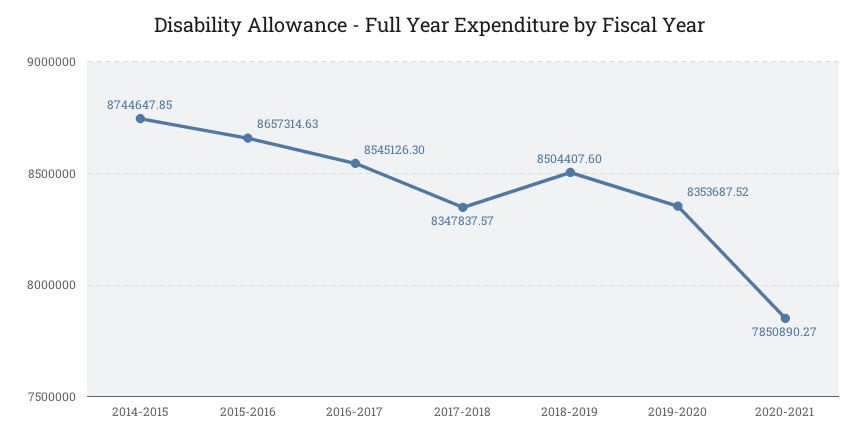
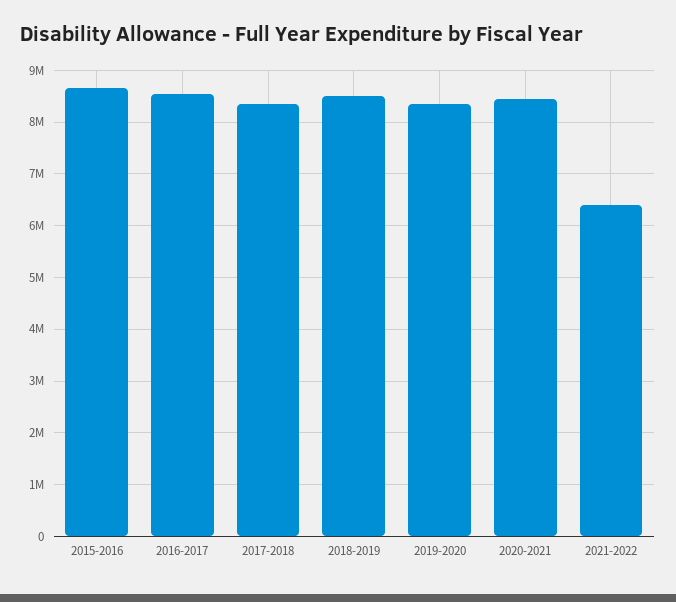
2014-2015: 8744647.85 -> none
2020-2021: 7850890.27 -> 8400000
2021-2022: none -> 6400000

